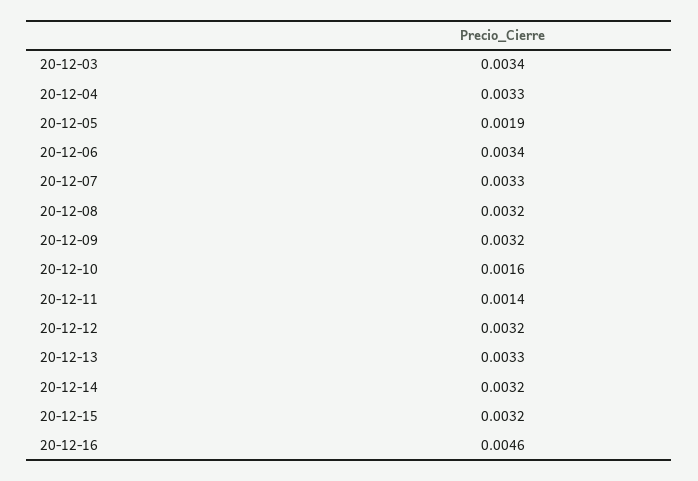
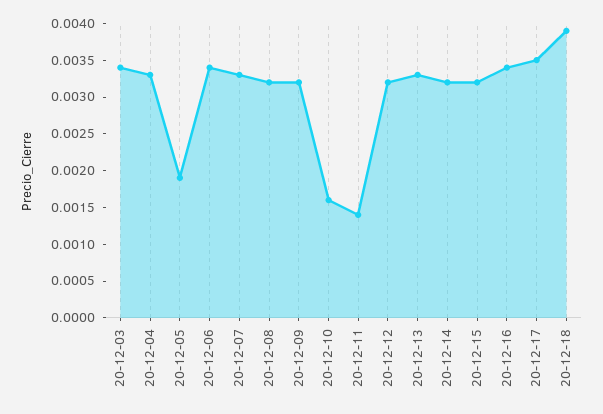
20-12-16: 0.0046 -> 0.0035
20-12-17: none -> 0.0035
20-12-18: none -> 0.004

